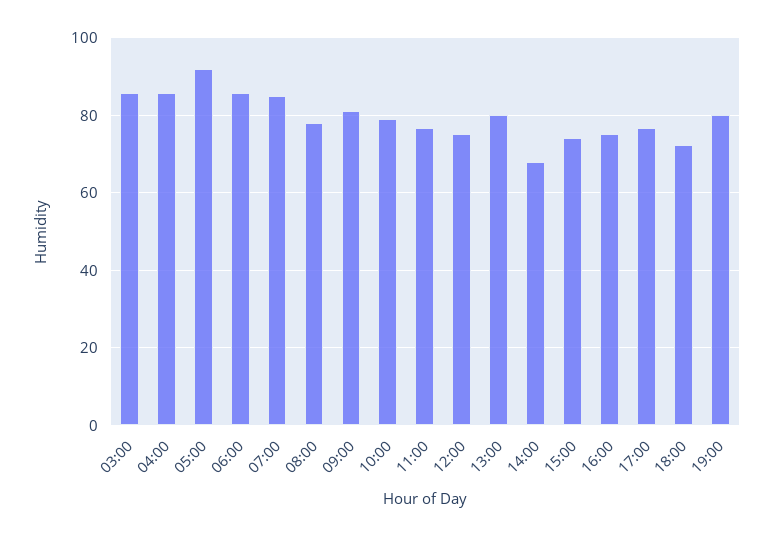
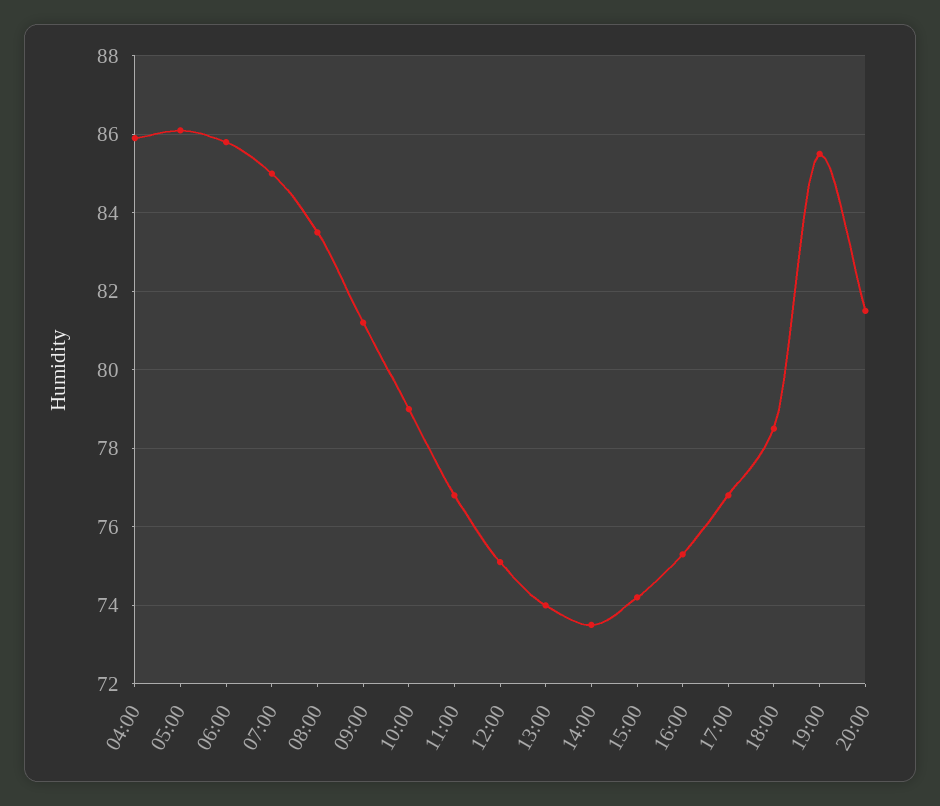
03:00: 86 -> none
05:00: 92 -> 86
08:00: 78 -> 83.5
13:00: 80 -> 74
14:00: 68 -> 73.5
18:00: 72 -> 78.5
19:00: 80 -> 85.5
20:00: none -> 81.5

